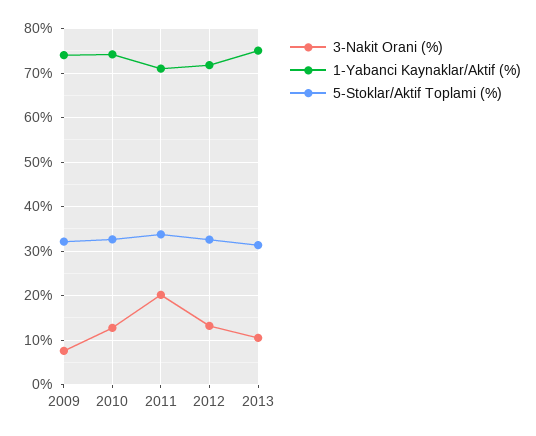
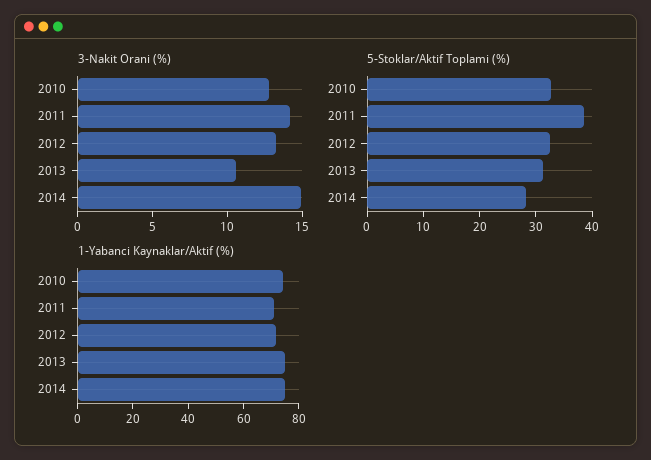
3-Nakit Orani (%), 2009: 8 -> none
1-Yabanci Kaynaklar/Aktif (%), 2009: 74 -> none
5-Stoklar/Aktif Toplami (%), 2009: 32 -> none
3-Nakit Orani (%), 2011: 20 -> 14
5-Stoklar/Aktif Toplami (%), 2011: 34 -> 38
3-Nakit Orani (%), 2014: none -> 15
5-Stoklar/Aktif Toplami (%), 2014: none -> 28
1-Yabanci Kaynaklar/Aktif (%), 2014: none -> 75

